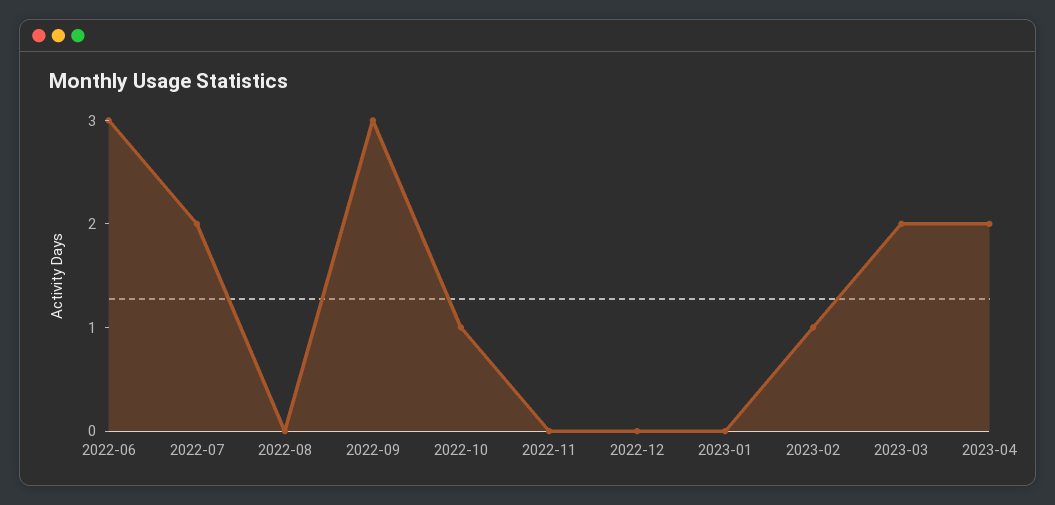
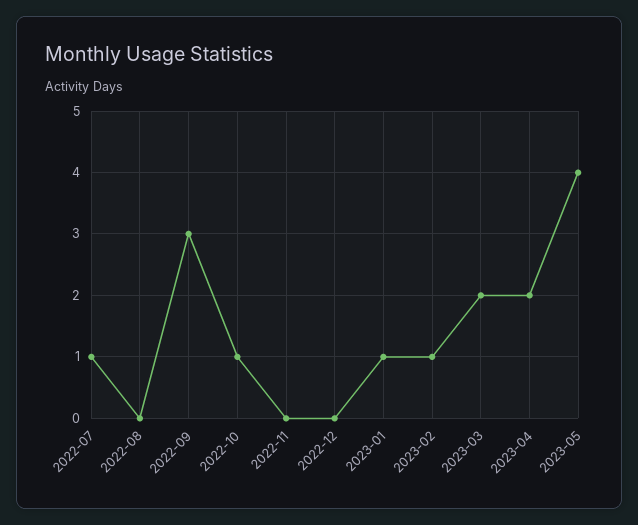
2022-06: 3 -> none
2022-07: 2 -> 1
2023-01: 0 -> 1
2023-05: none -> 4

